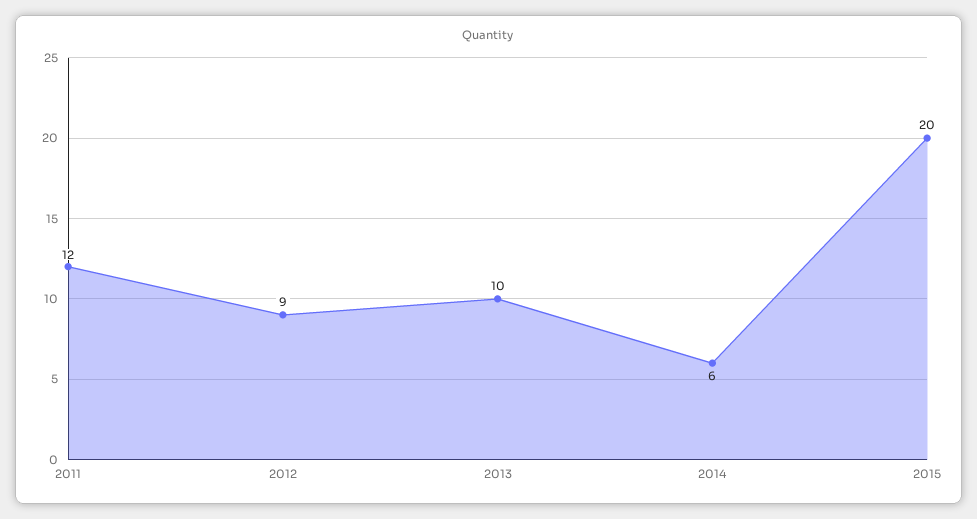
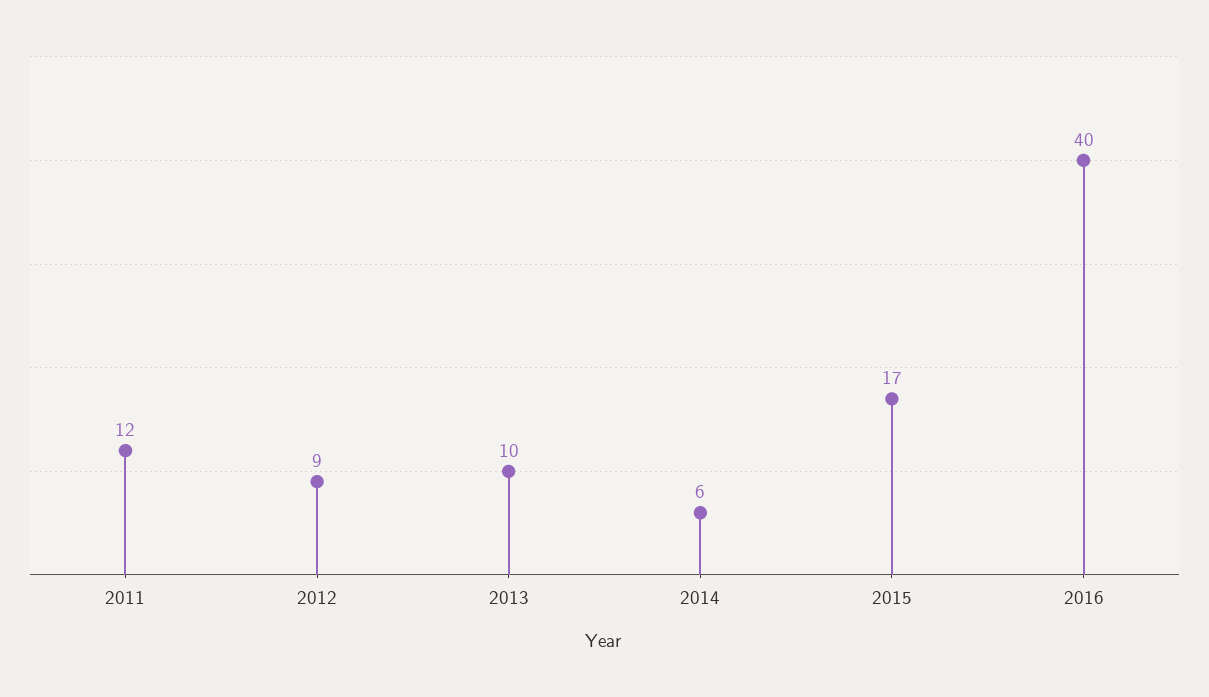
2015: 20 -> 17
2016: none -> 40

